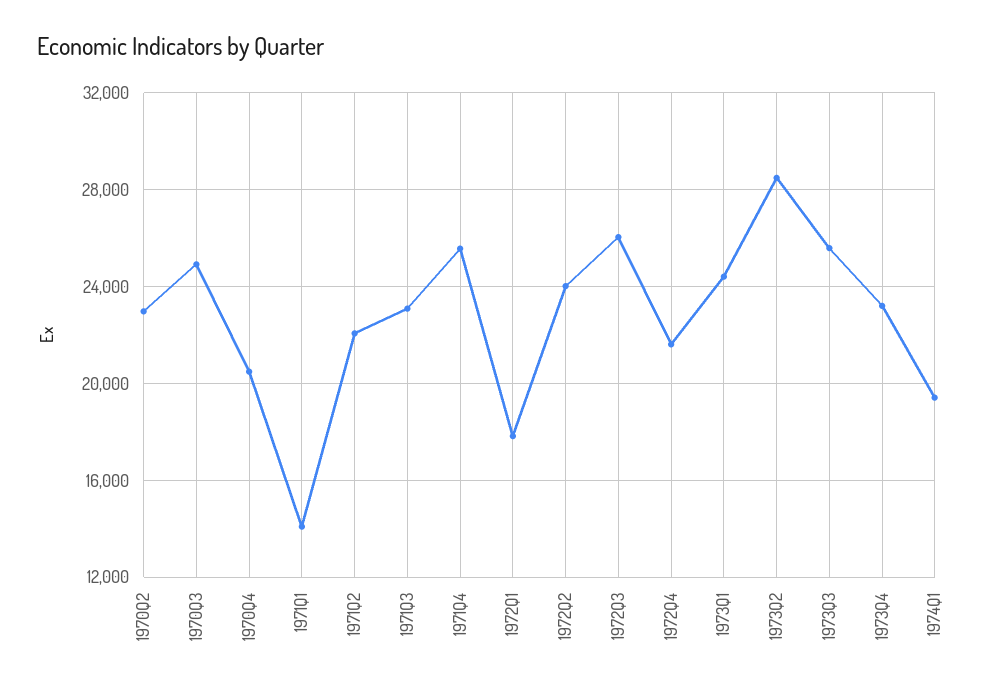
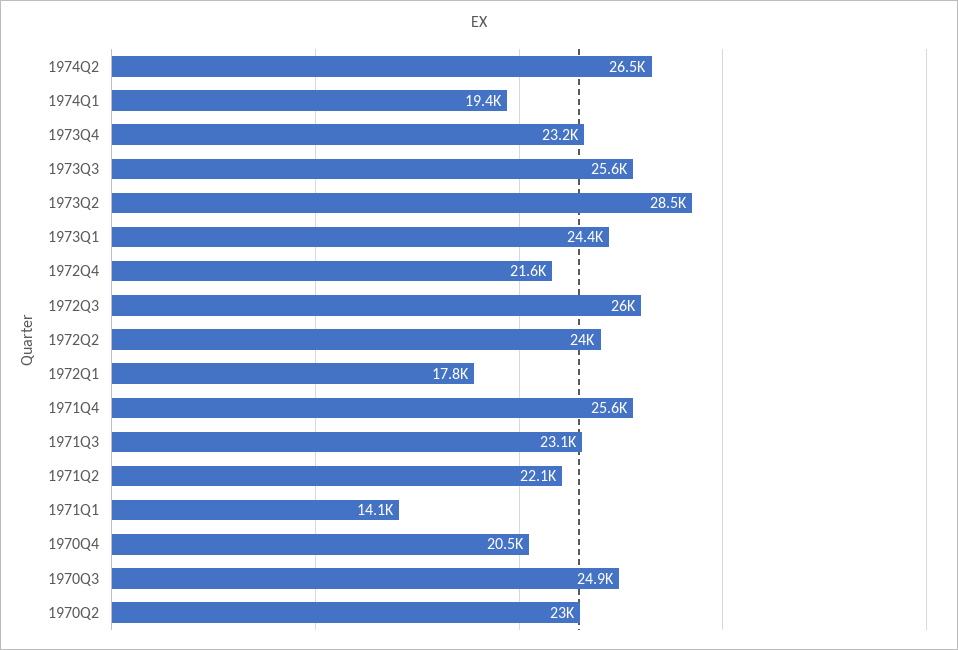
1974Q2: none -> 26500

